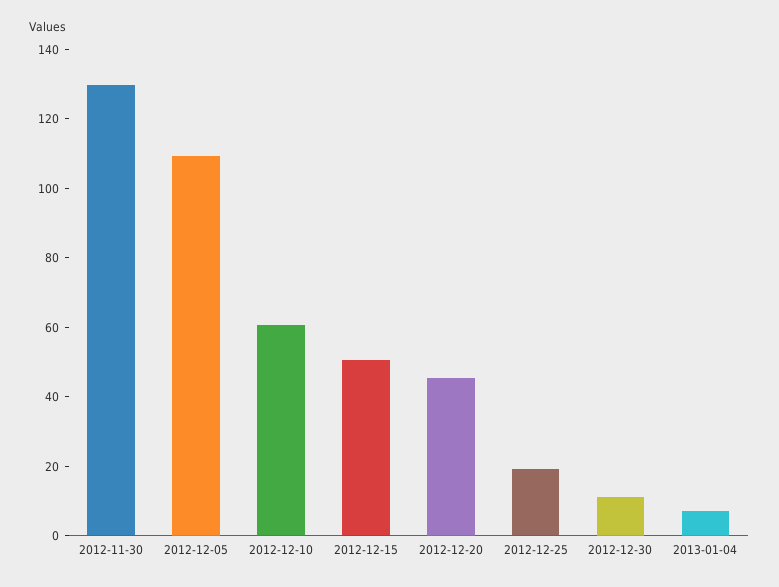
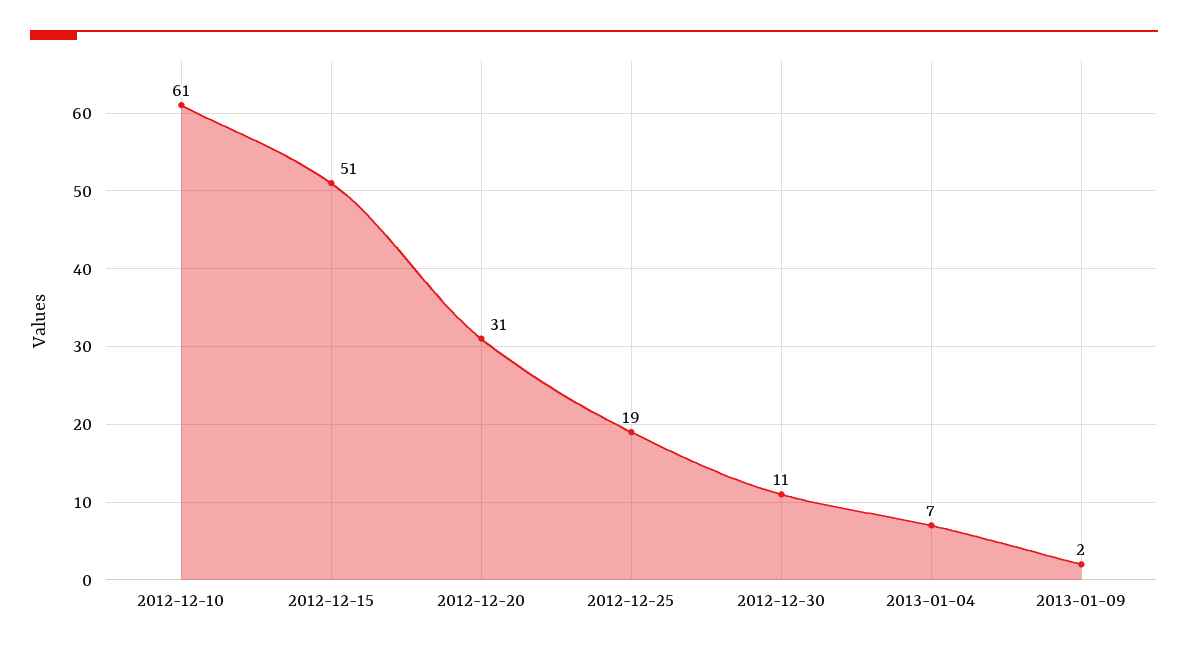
2012-11-30: 130 -> none
2012-12-05: 110 -> none
2012-12-20: 45 -> 31
2013-01-09: none -> 2

